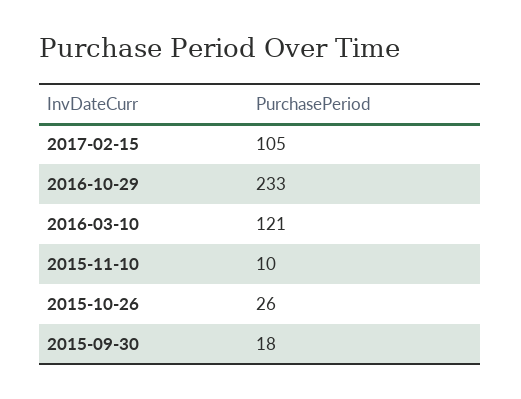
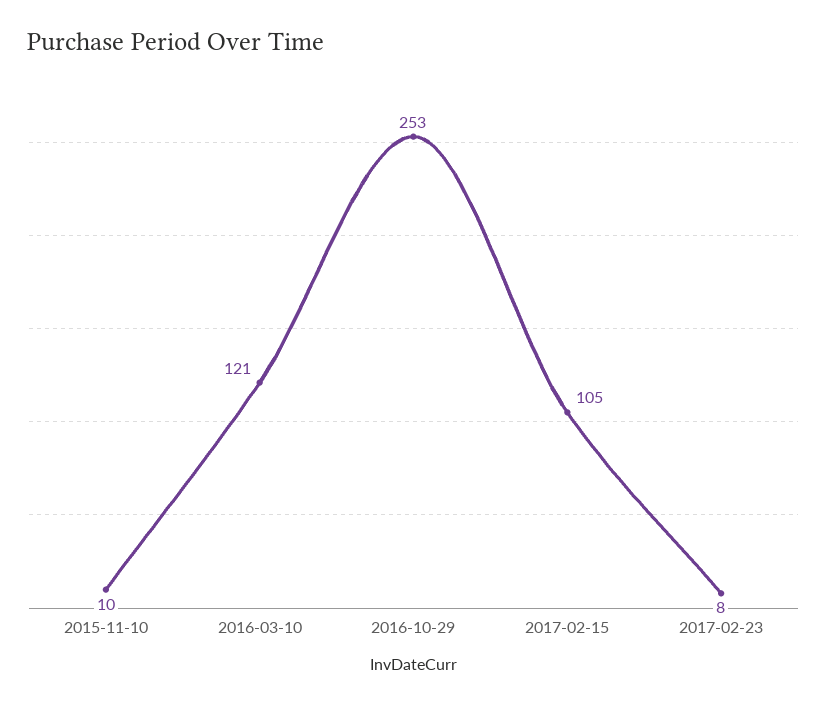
2016-10-29: 233 -> 253
2015-10-26: 26 -> none
2015-09-30: 18 -> none
2017-02-23: none -> 8

